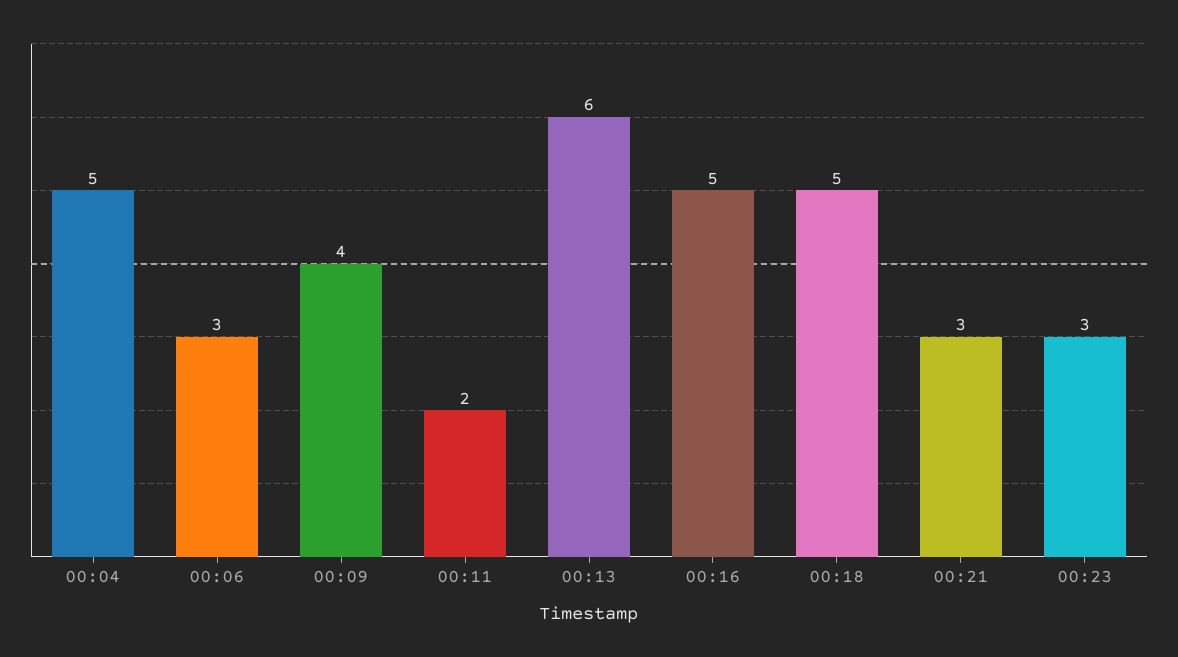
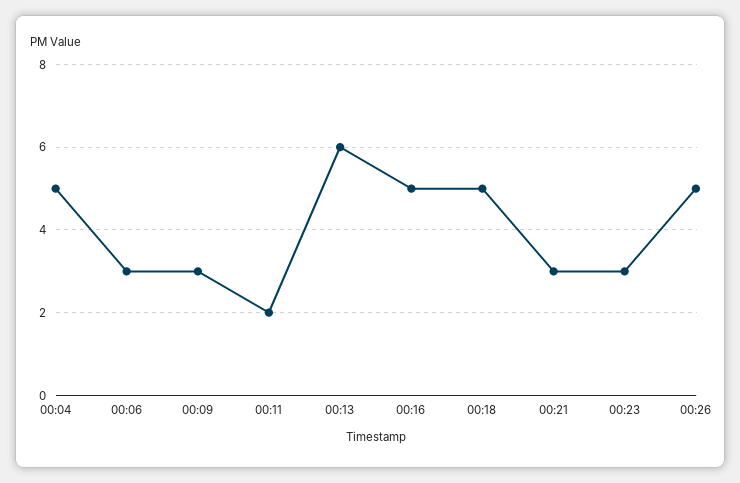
00:09: 4 -> 3
00:26: none -> 5

